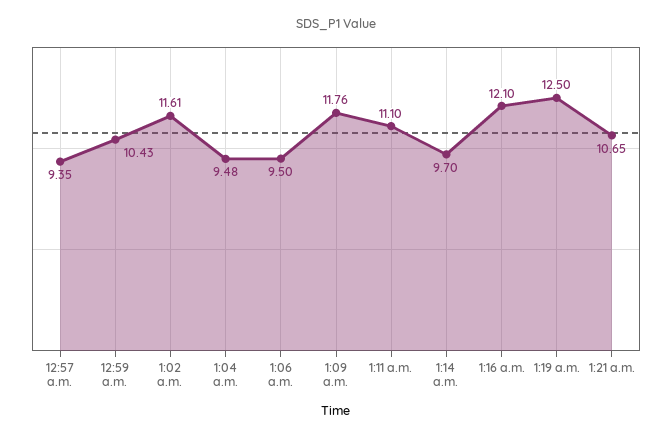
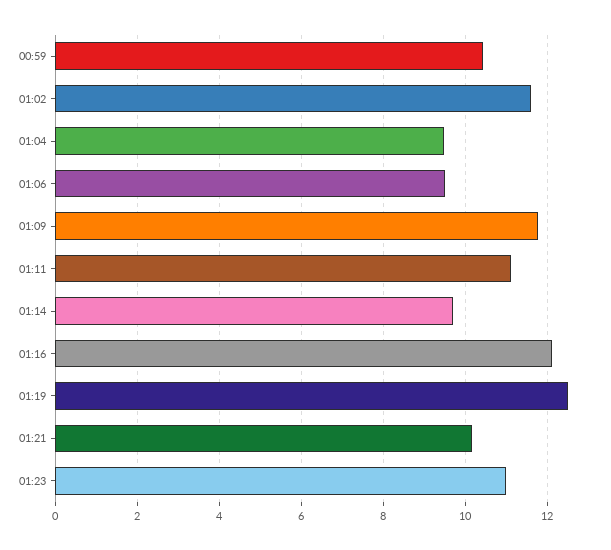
12:57 a.m.: 9.35 -> none
1:21 a.m.: 10.65 -> 10.2
01:23: none -> 11

